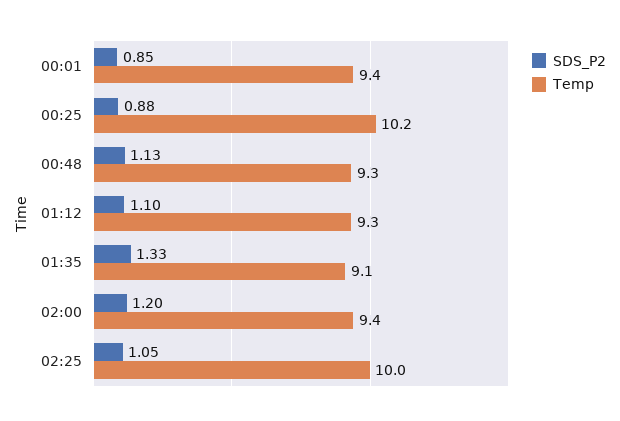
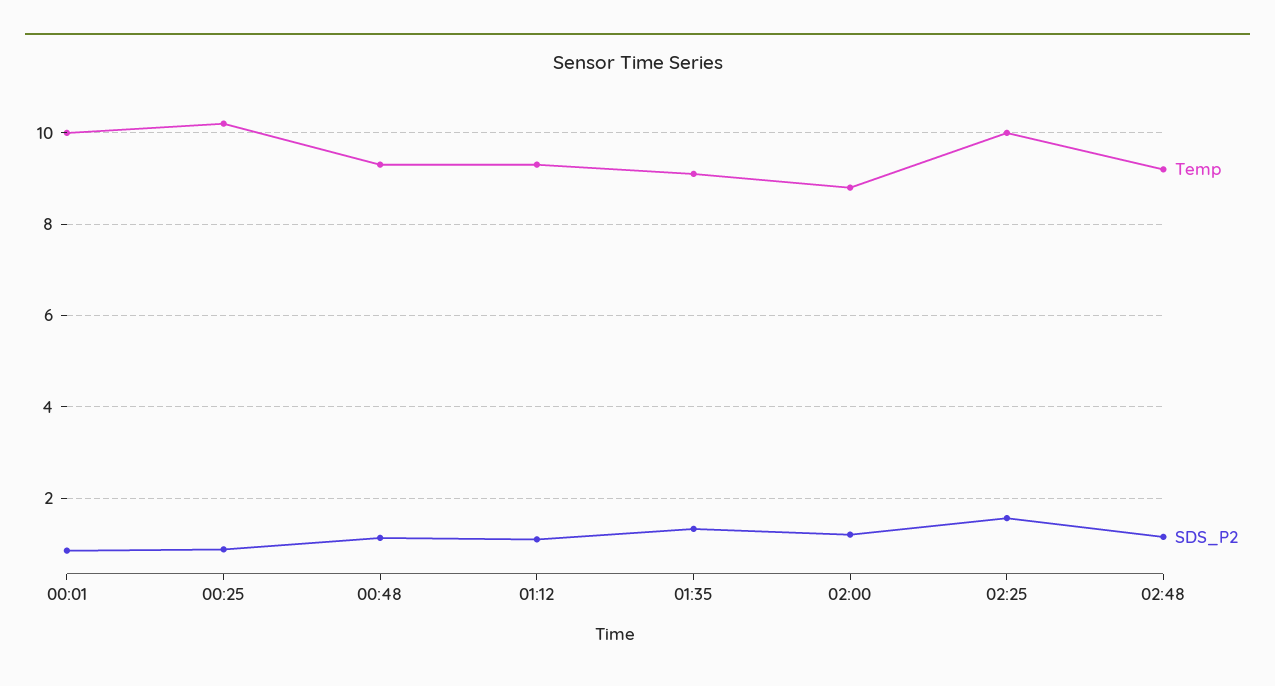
Temp, 00:01: 9.4 -> 10
Temp, 02:00: 9.4 -> 8.8
SDS_P2, 02:25: 1.05 -> 1.6
Temp, 02:48: none -> 9.2
SDS_P2, 02:48: none -> 1.2

